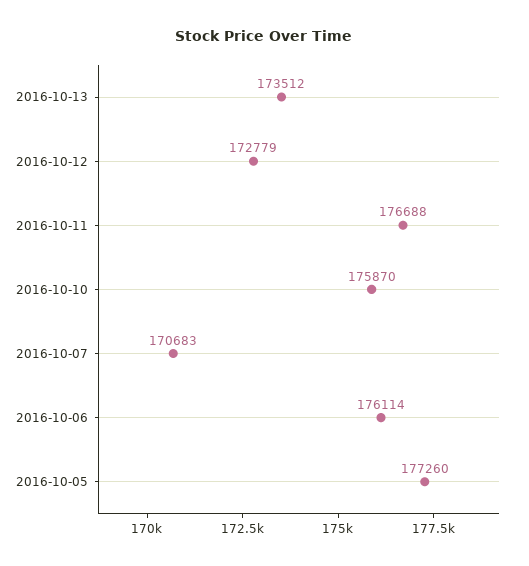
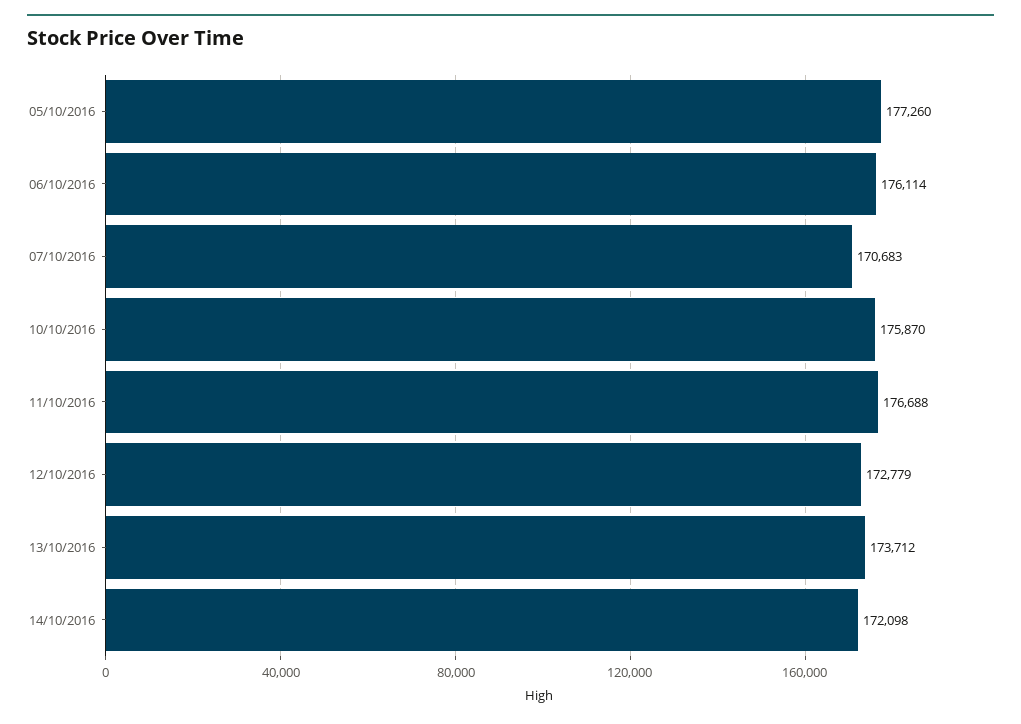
2016-10-13: 173512 -> 173712
14/10/2016: none -> 172098

